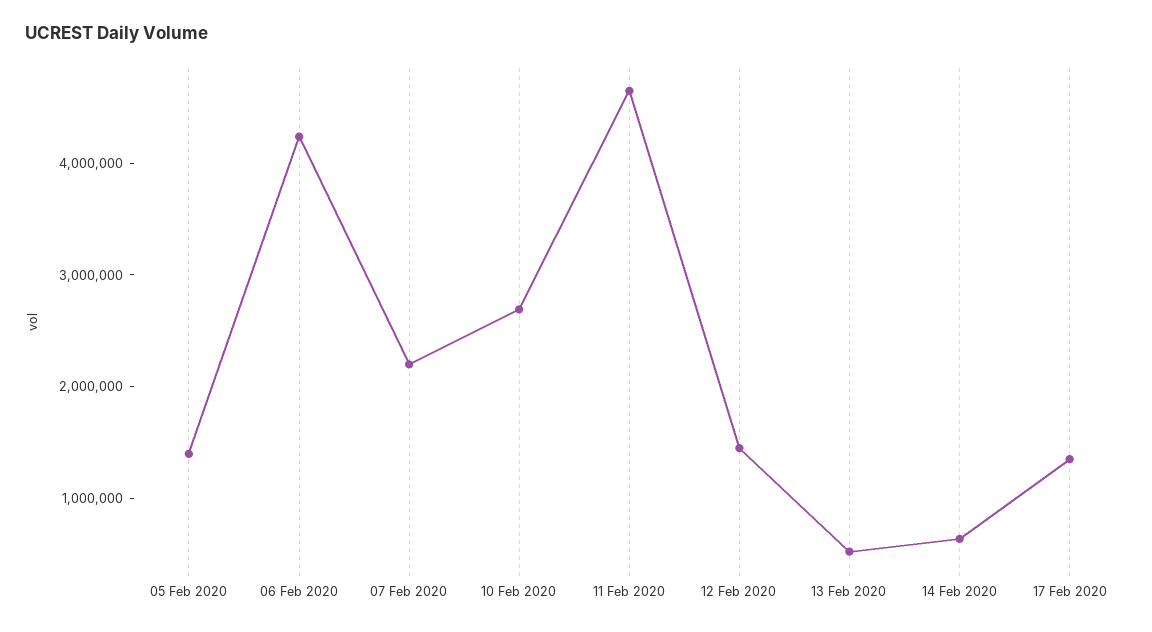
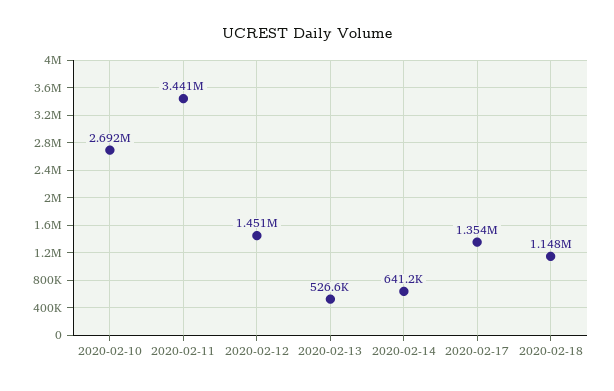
05 Feb 2020: 1400000 -> none
06 Feb 2020: 4200000 -> none
07 Feb 2020: 2200000 -> none
11 Feb 2020: 4600000 -> 3441000
2020-02-18: none -> 1148000

